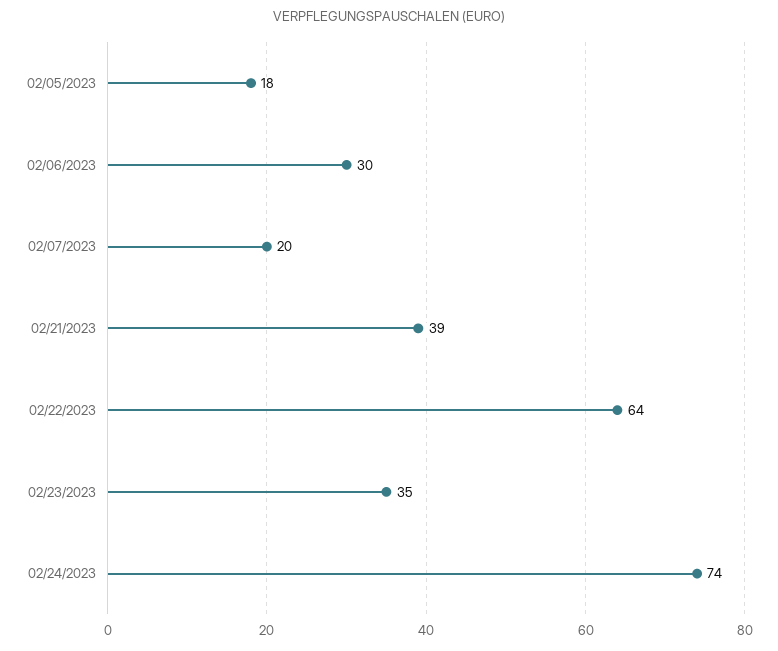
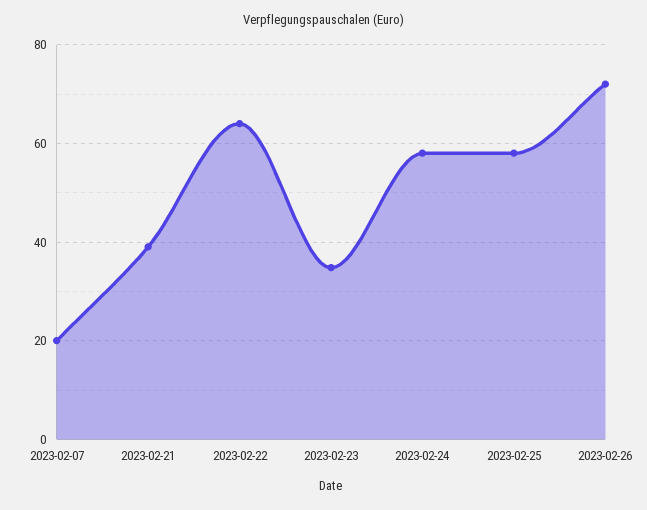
02/05/2023: 18 -> none
02/06/2023: 30 -> none
02/24/2023: 74 -> 58
2023-02-25: none -> 58
2023-02-26: none -> 72

